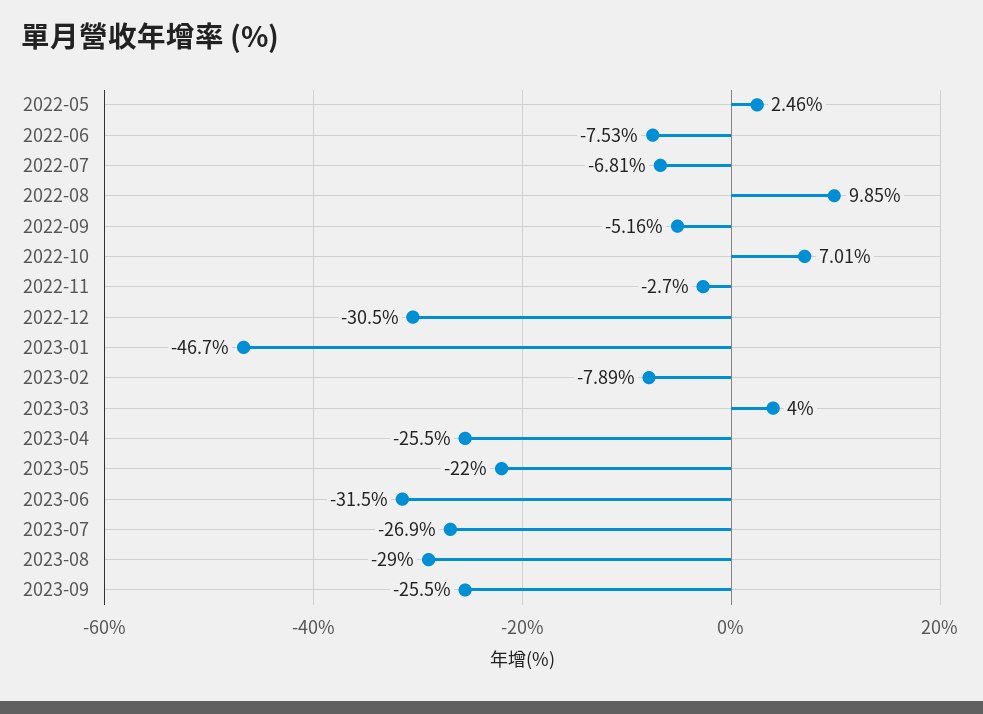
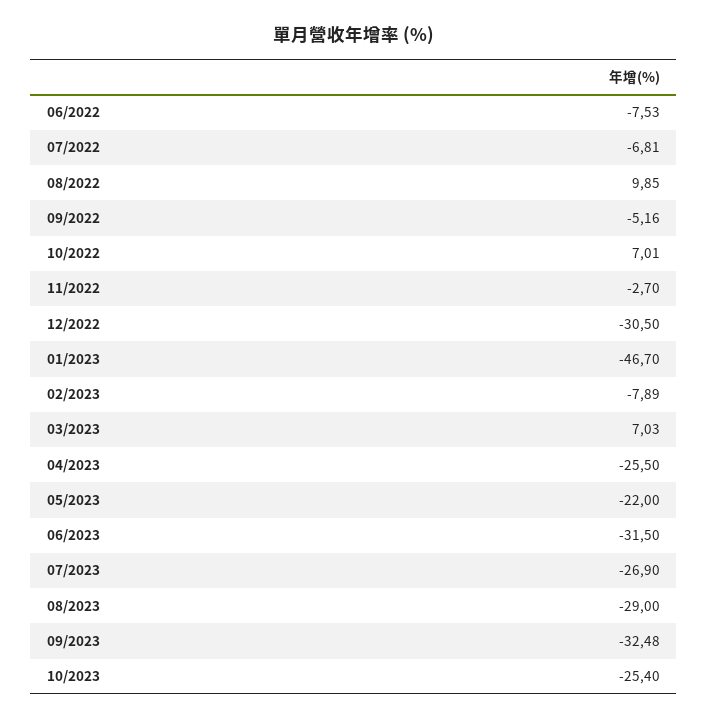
2022-05: 2.46 -> none
2023-03: 4 -> 7.03
2023-09: -25.5 -> -32.48
10/2023: none -> -25.4

